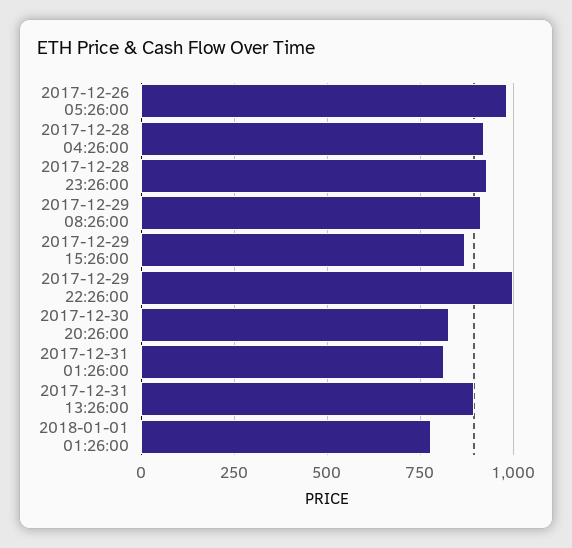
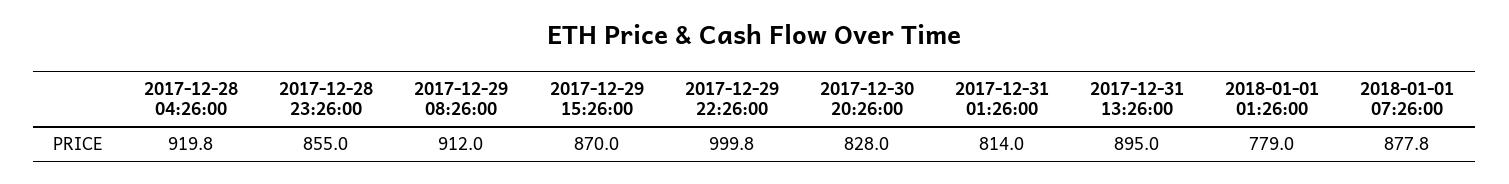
2017-12-26 05:26:00: 975 -> none
2017-12-28 23:26:00: 925 -> 855
2018-01-01 07:26:00: none -> 877.8

